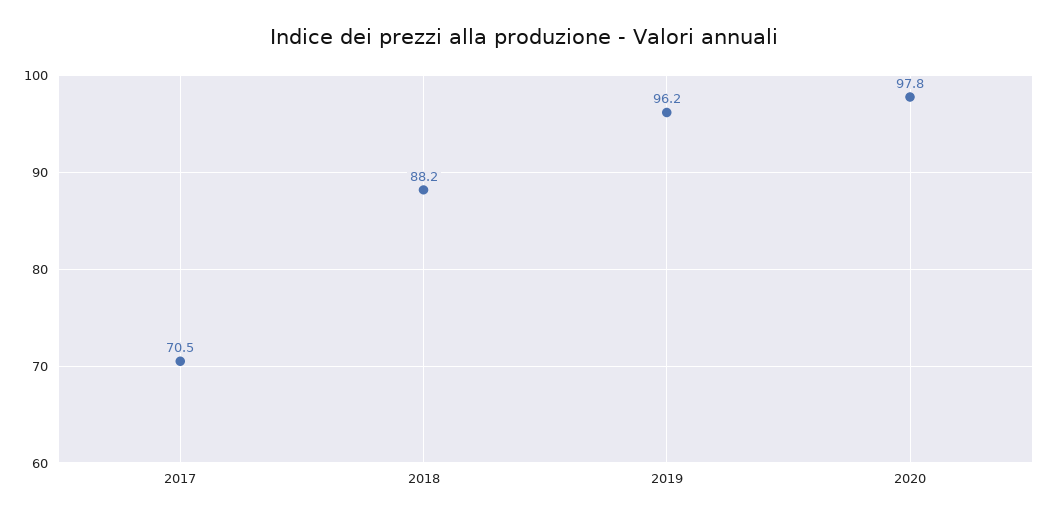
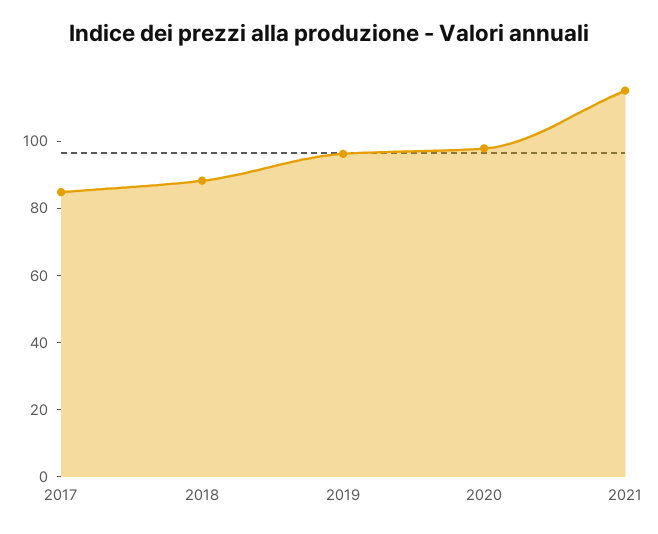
2017: 70.5 -> 85
2021: none -> 115

